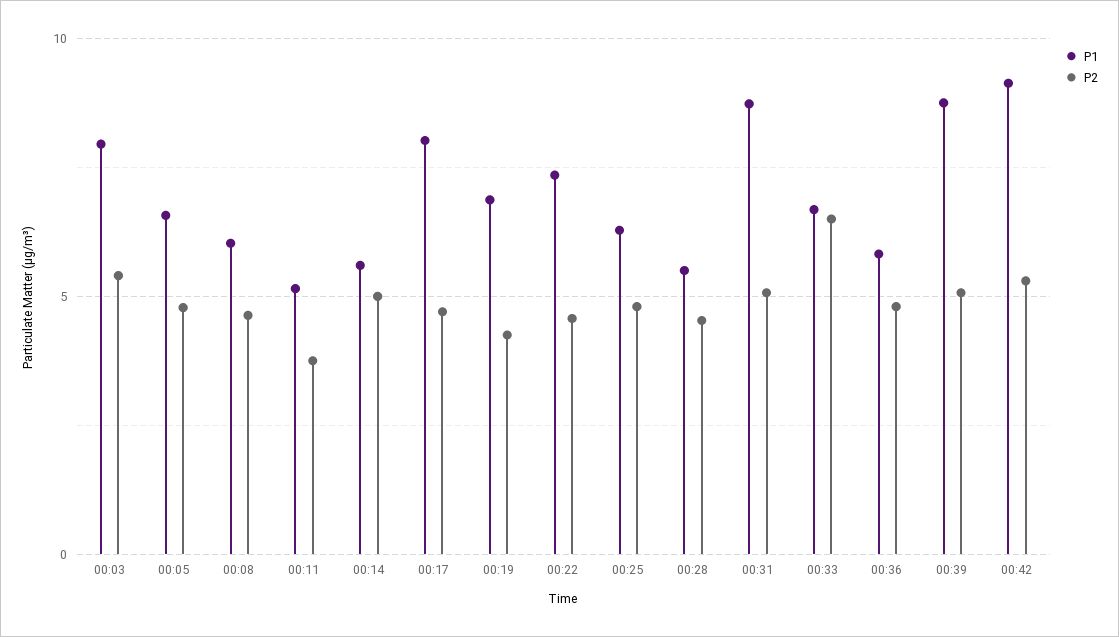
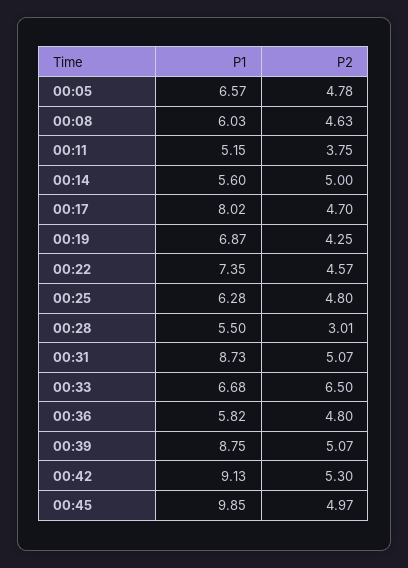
P1, 00:03: 8 -> none
P2, 00:03: 5.5 -> none
P2, 00:28: 4.5 -> 3.01
P1, 00:45: none -> 9.85
P2, 00:45: none -> 4.97

